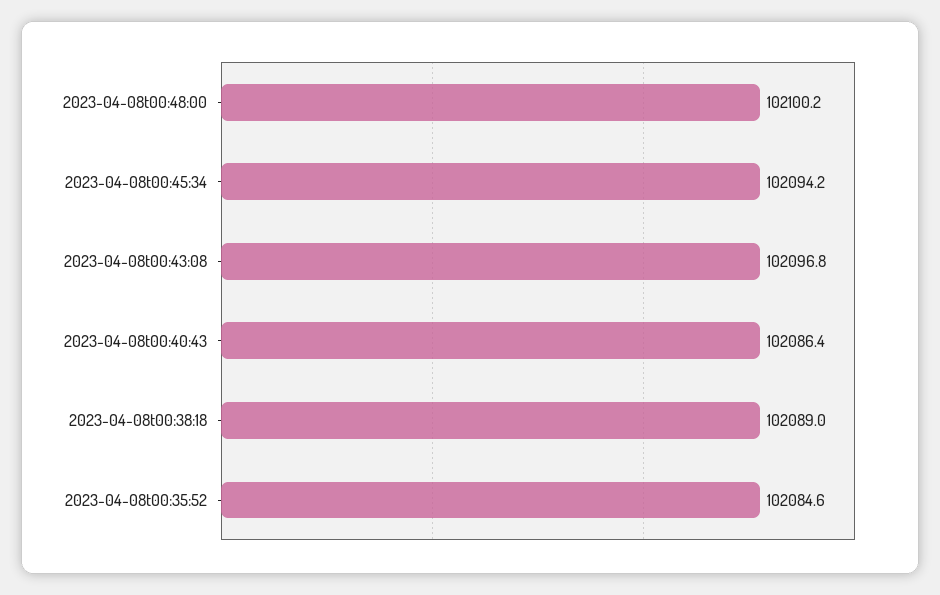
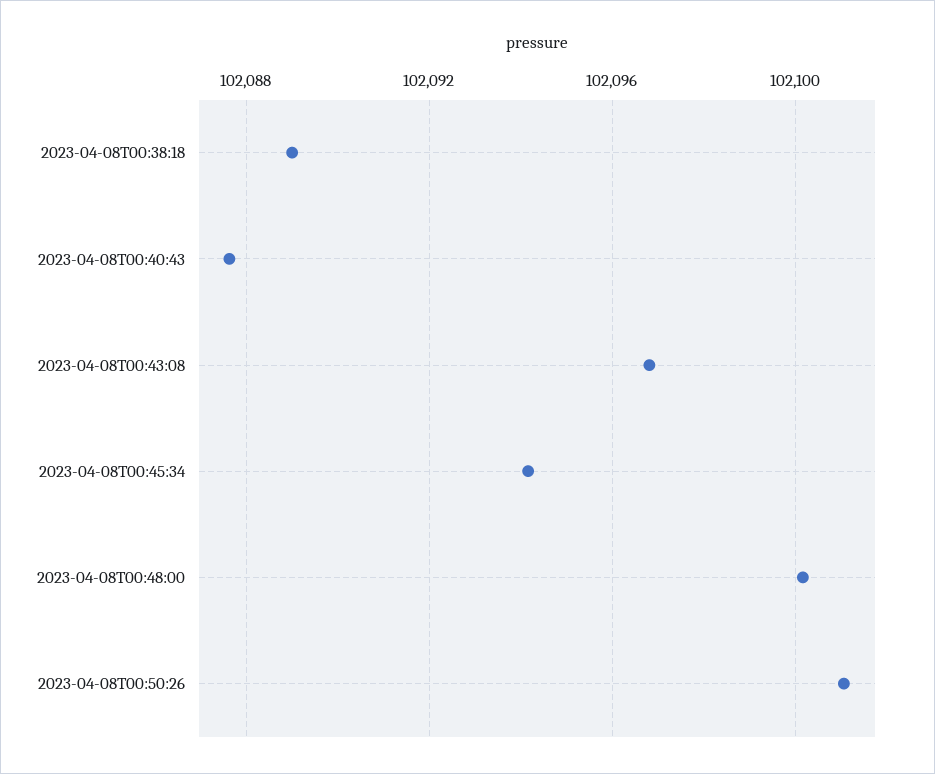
2023-04-08t00:40:43: 102086.4 -> 102087.5
2023-04-08t00:35:52: 102084.6 -> none
2023-04-08T00:50:26: none -> 102101

